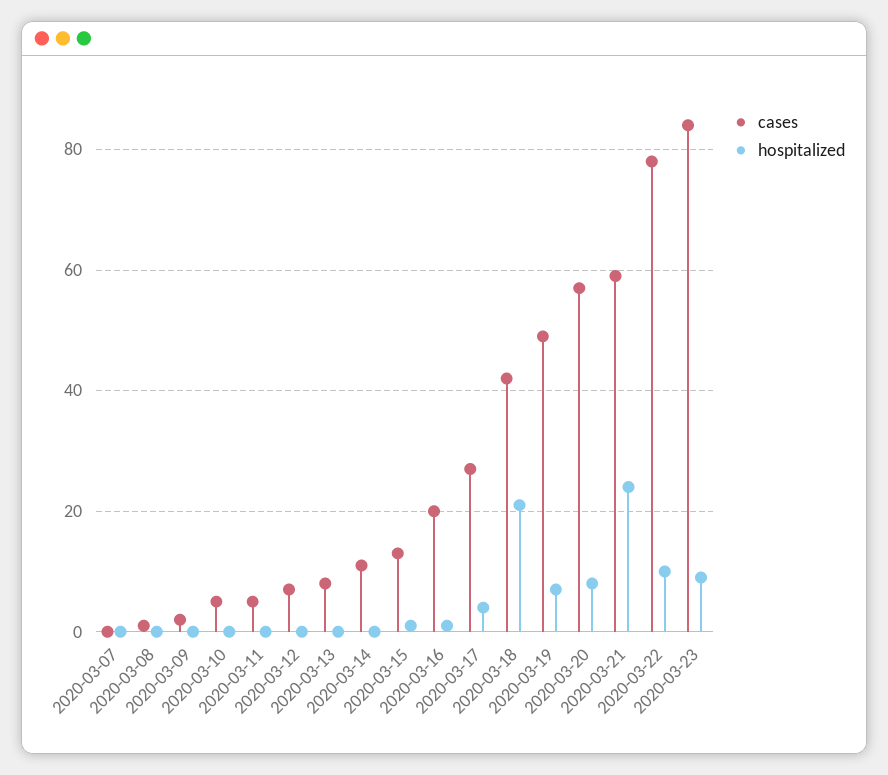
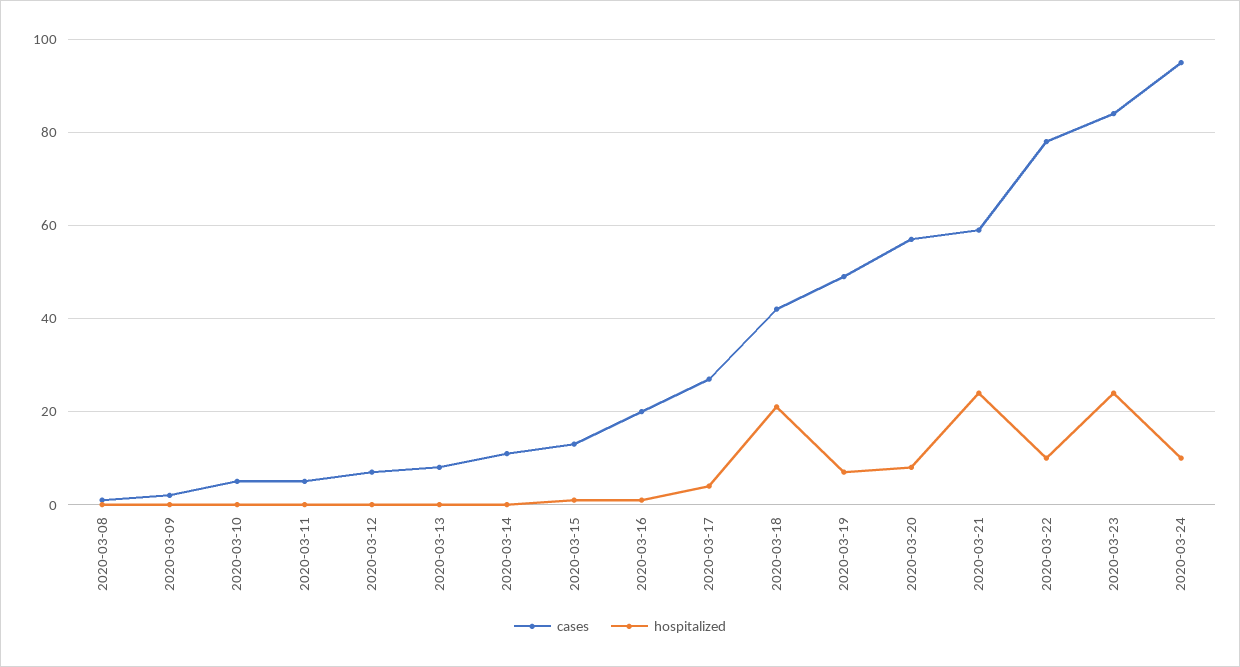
cases, 2020-03-07: 0 -> none
hospitalized, 2020-03-07: 0 -> none
hospitalized, 2020-03-23: 10 -> 25
cases, 2020-03-24: none -> 95
hospitalized, 2020-03-24: none -> 10

